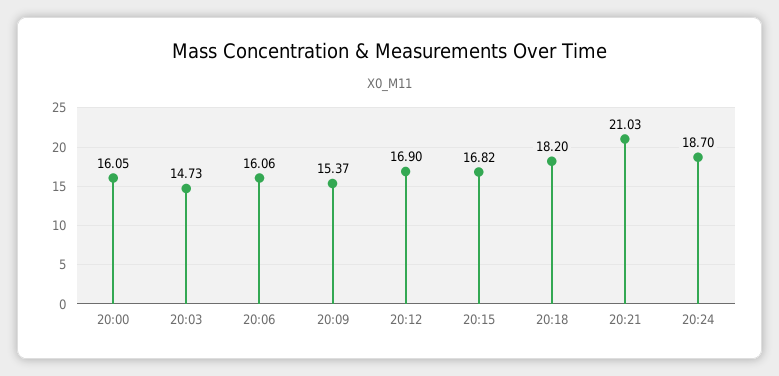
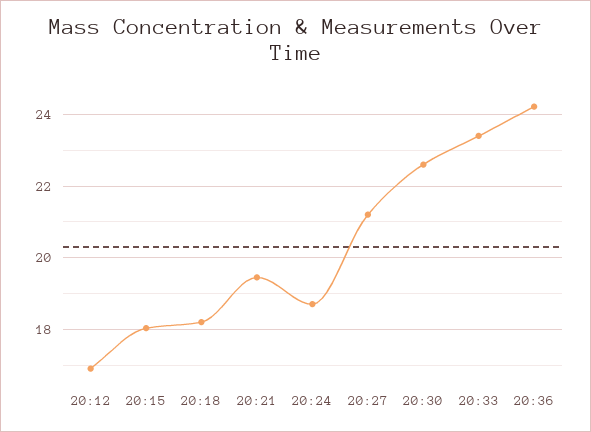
20:00: 16.05 -> none
20:03: 14.73 -> none
20:06: 16.06 -> none
20:09: 15.37 -> none
20:15: 16.82 -> 18
20:21: 21.03 -> 19.4
20:27: none -> 21.2
20:30: none -> 22.6
20:33: none -> 23.4
20:36: none -> 24.2

